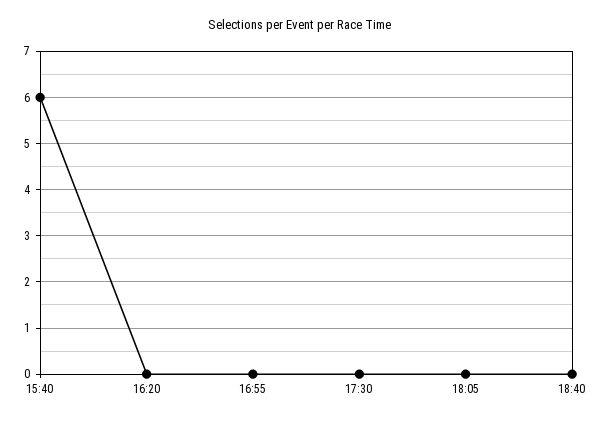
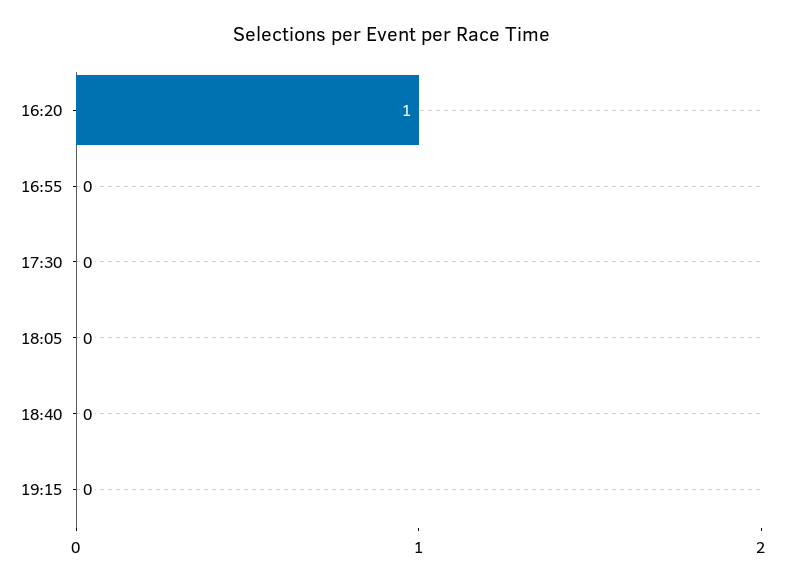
15:40: 6 -> none
16:20: 0 -> 1
19:15: none -> 0

